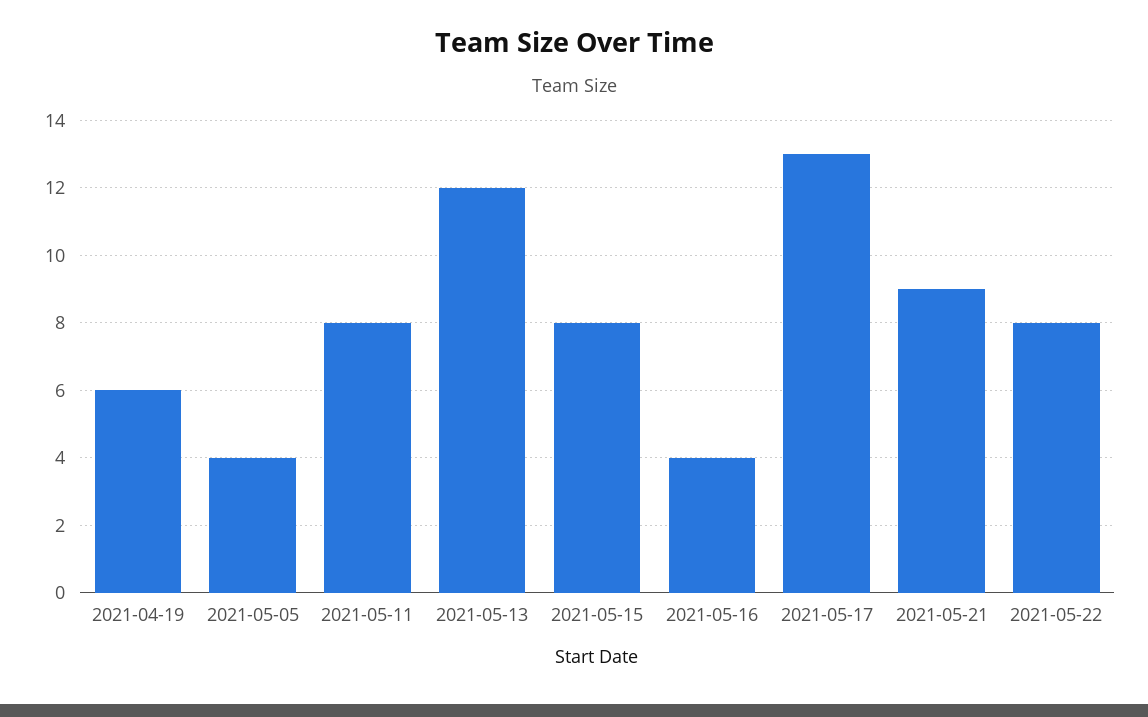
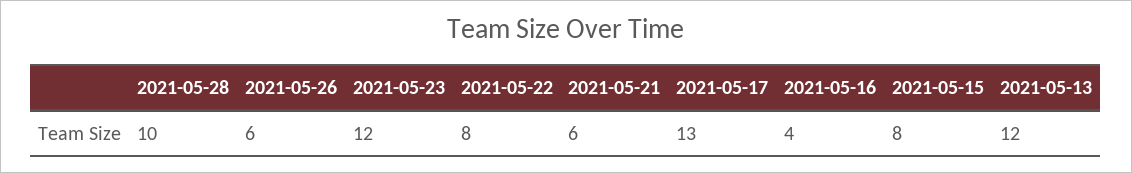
2021-04-19: 6 -> none
2021-05-05: 4 -> none
2021-05-11: 8 -> none
2021-05-21: 9 -> 6
2021-05-28: none -> 10
2021-05-26: none -> 6
2021-05-23: none -> 12

